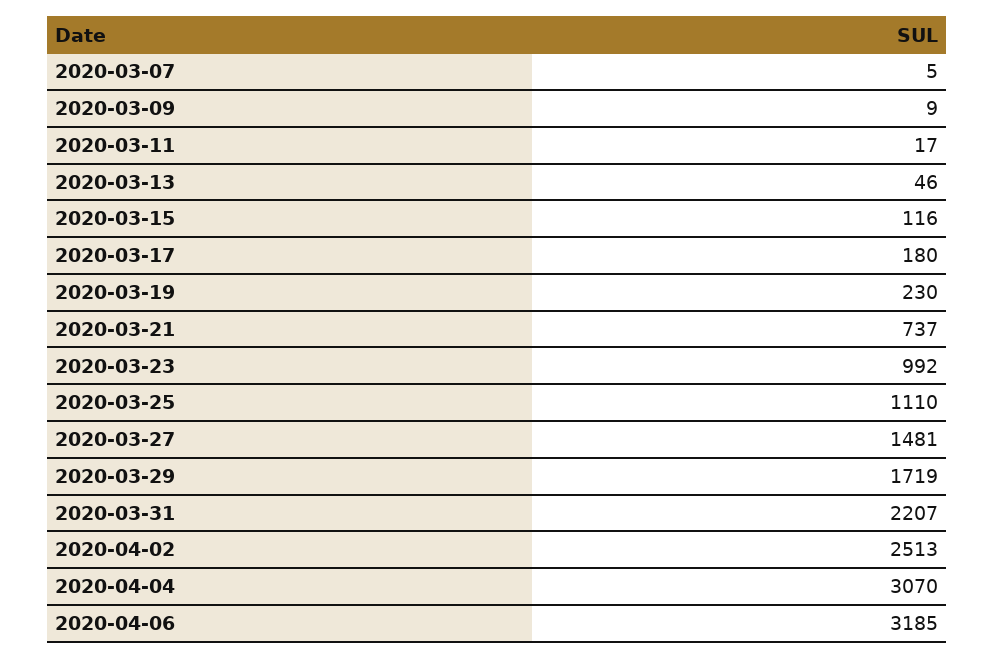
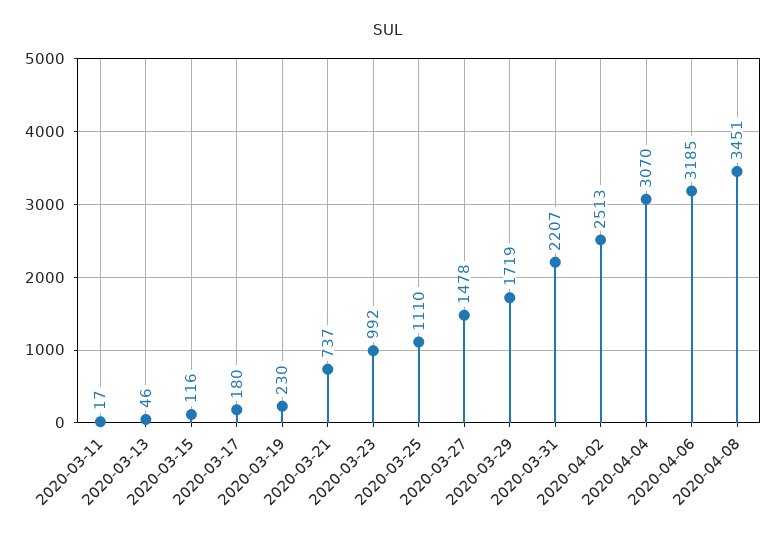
2020-03-07: 5 -> none
2020-03-09: 9 -> none
2020-03-27: 1481 -> 1478
2020-04-08: none -> 3451

